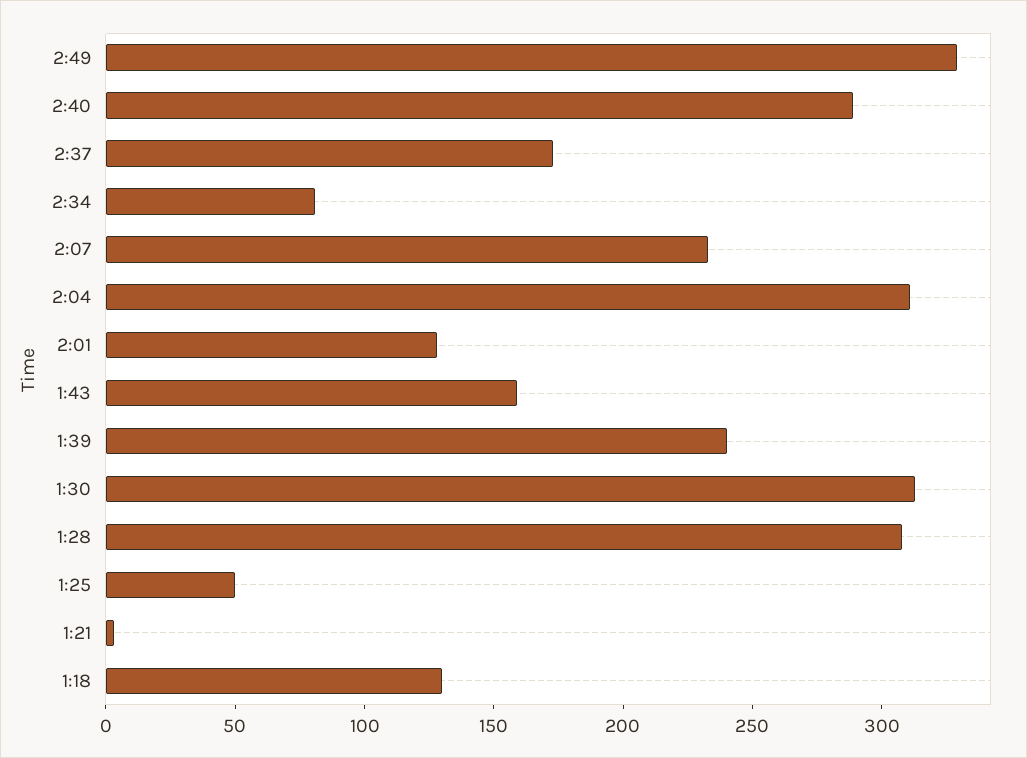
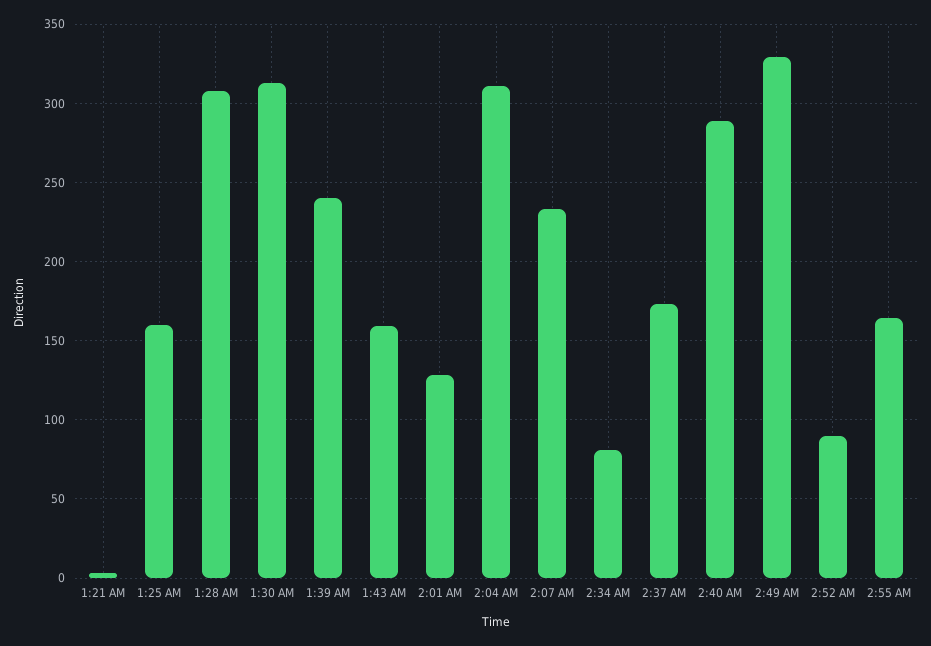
1:25: 50 -> 160
1:18: 130 -> none
2:52 AM: none -> 90
2:55 AM: none -> 165

